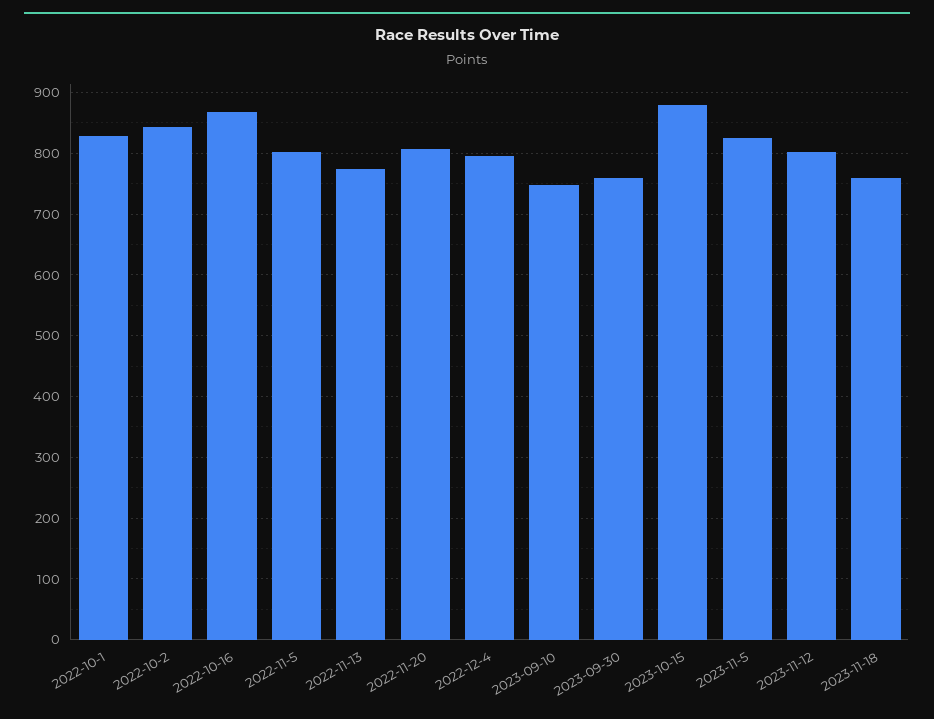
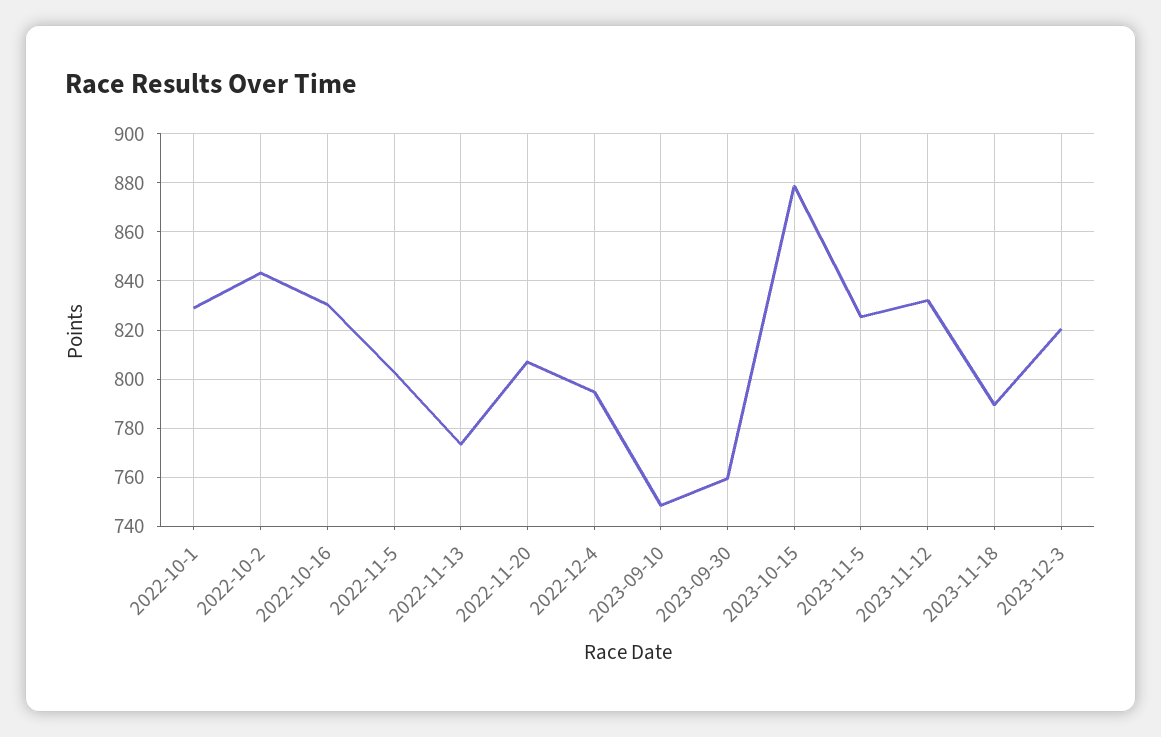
2022-10-16: 870 -> 830
2023-11-12: 800 -> 832.5
2023-11-18: 760 -> 790
2023-12-3: none -> 820

